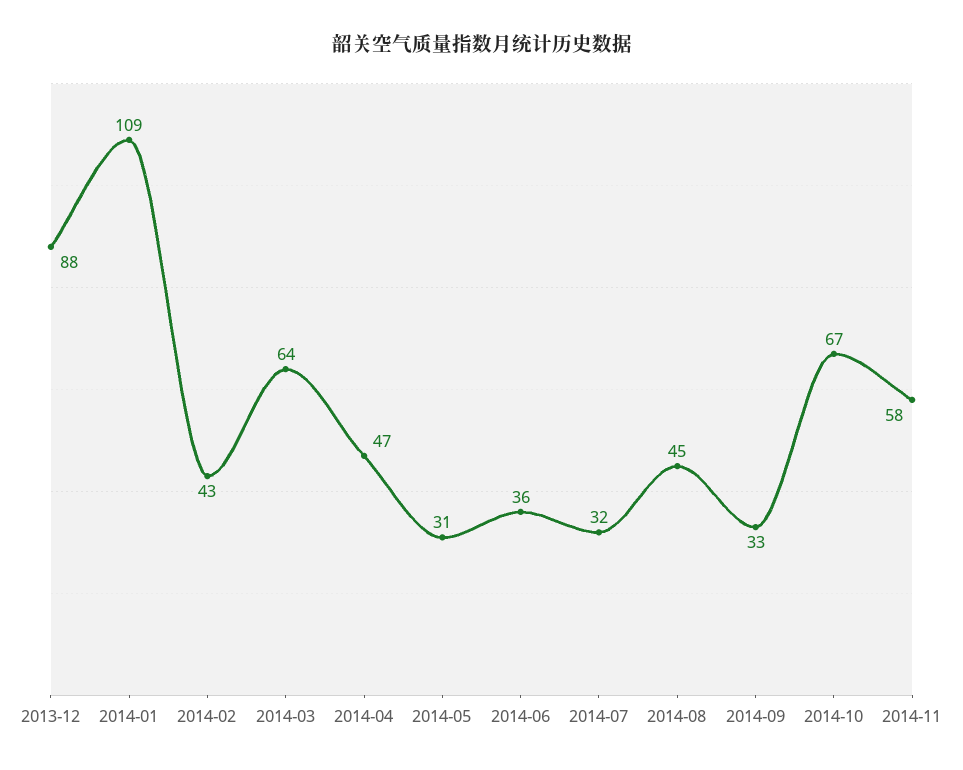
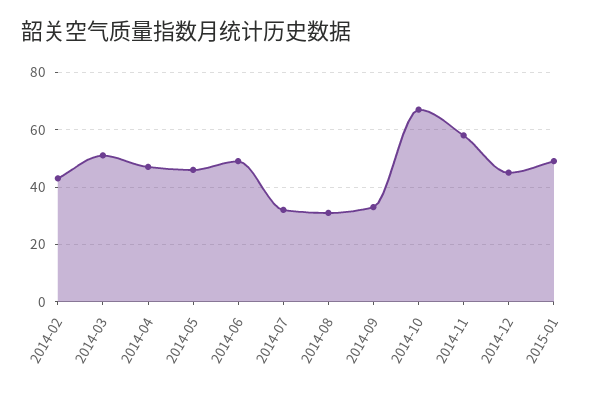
2013-12: 88 -> none
2014-01: 109 -> none
2014-03: 64 -> 50
2014-05: 31 -> 45
2014-06: 36 -> 50
2014-08: 45 -> 30
2014-12: none -> 45
2015-01: none -> 50

